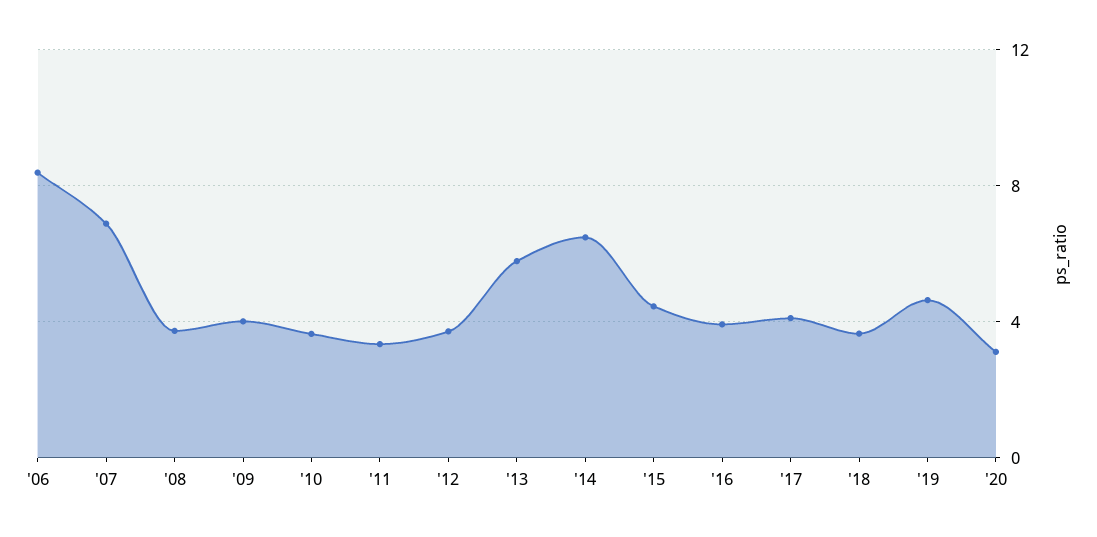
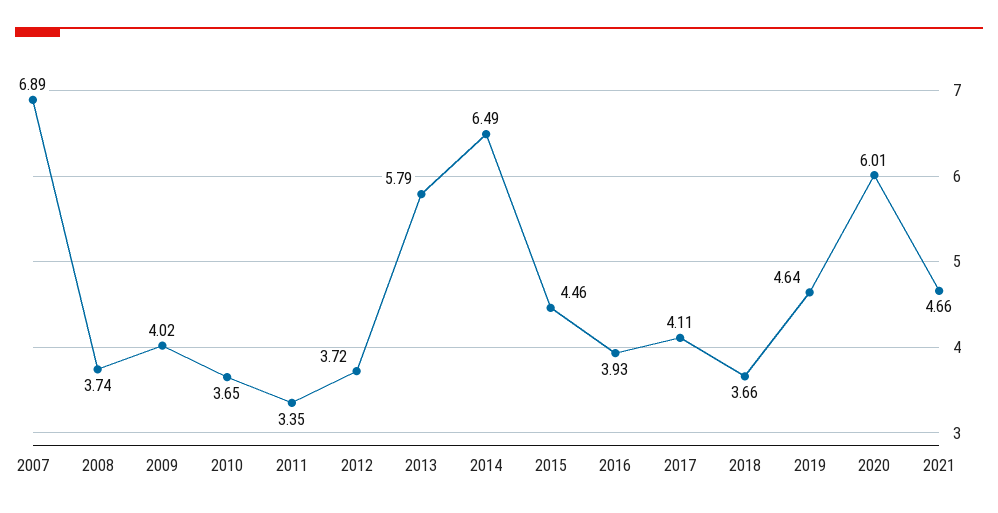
'06: 8.5 -> none
'20: 3 -> 6.01
2021: none -> 4.66

